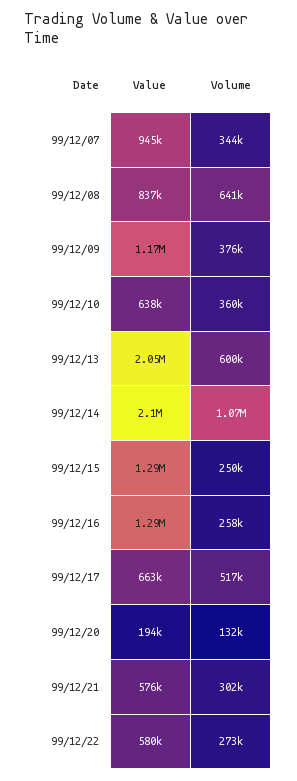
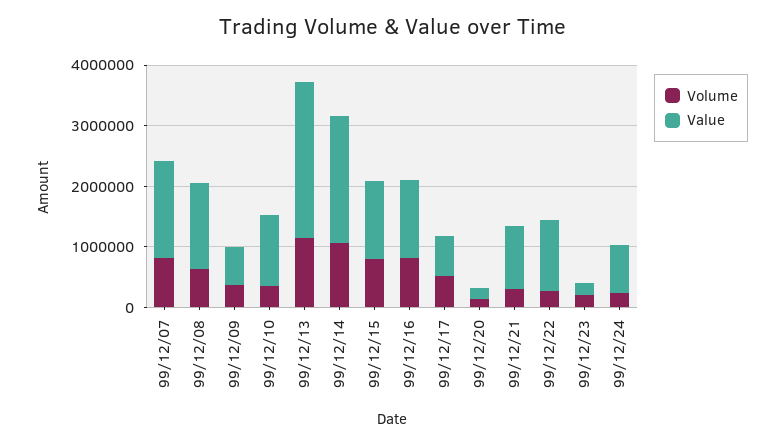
Value, 99/12/07: 945000 -> 1600000
Volume, 99/12/07: 344000 -> 800000
Value, 99/12/08: 837000 -> 1400000
Value, 99/12/09: 1170000 -> 600000
Value, 99/12/10: 638000 -> 1200000
Value, 99/12/13: 2050000 -> 2600000
Volume, 99/12/13: 600000 -> 1200000
Volume, 99/12/15: 250000 -> 800000
Volume, 99/12/16: 258000 -> 800000
Value, 99/12/21: 576000 -> 1000000
Value, 99/12/22: 580000 -> 1200000
Volume, 99/12/23: none -> 200000
Value, 99/12/23: none -> 200000
Volume, 99/12/24: none -> 200000
Value, 99/12/24: none -> 800000

